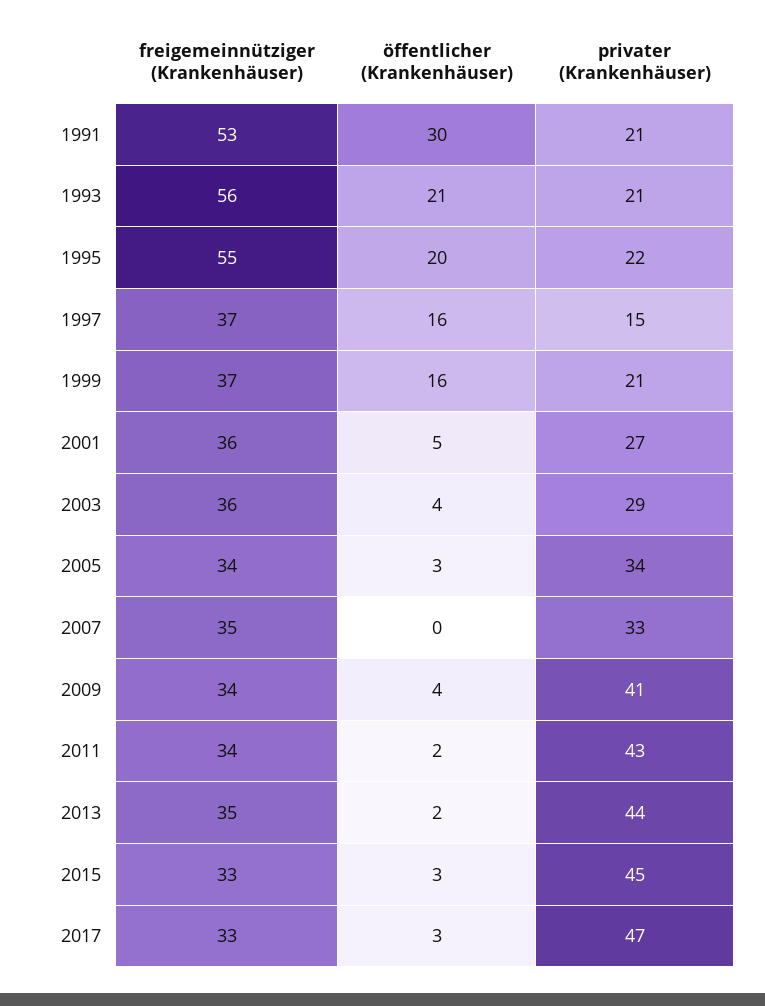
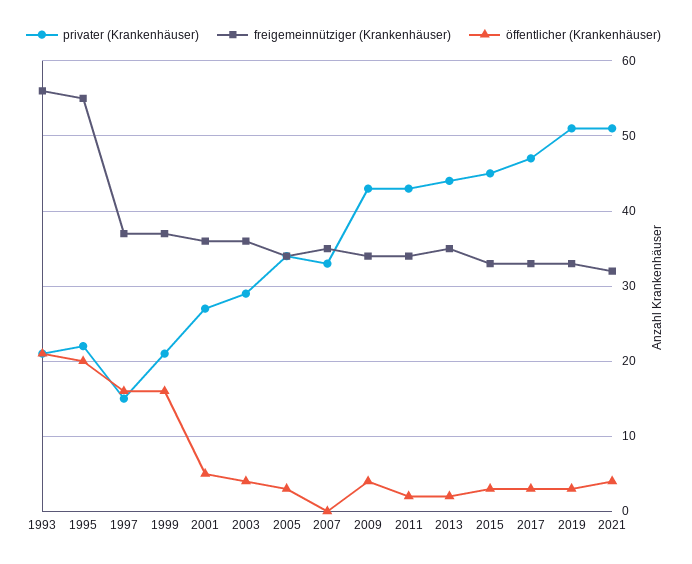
freigemeinnütziger (Krankenhäuser), 1991: 53 -> none
öffentlicher (Krankenhäuser), 1991: 30 -> none
privater (Krankenhäuser), 1991: 21 -> none
privater (Krankenhäuser), 2009: 41 -> 43
privater (Krankenhäuser), 2019: none -> 51
freigemeinnütziger (Krankenhäuser), 2019: none -> 33
öffentlicher (Krankenhäuser), 2019: none -> 3
privater (Krankenhäuser), 2021: none -> 51
freigemeinnütziger (Krankenhäuser), 2021: none -> 32
öffentlicher (Krankenhäuser), 2021: none -> 4

